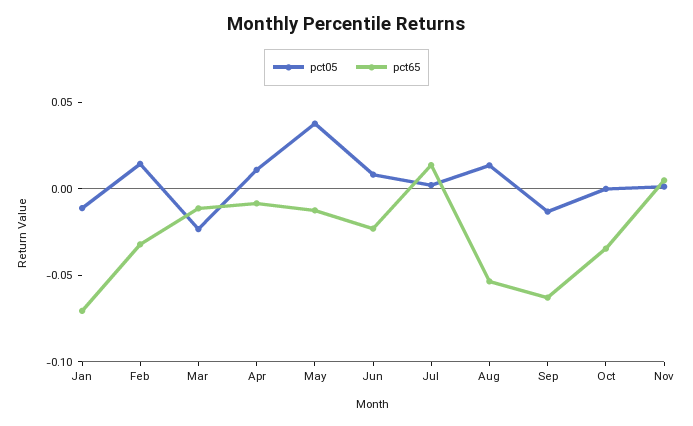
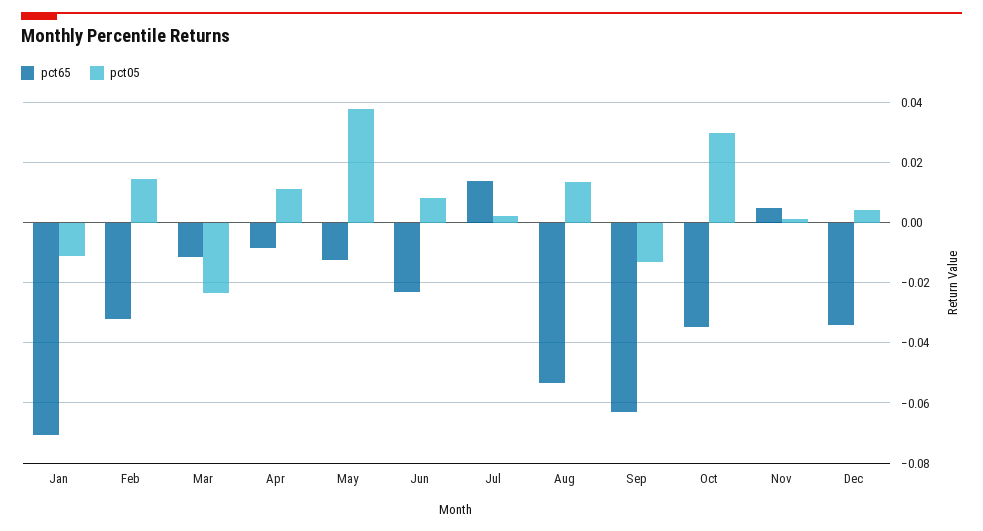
pct05, Oct: 0 -> 0.03
pct65, Dec: none -> -0.034
pct05, Dec: none -> 0.004

